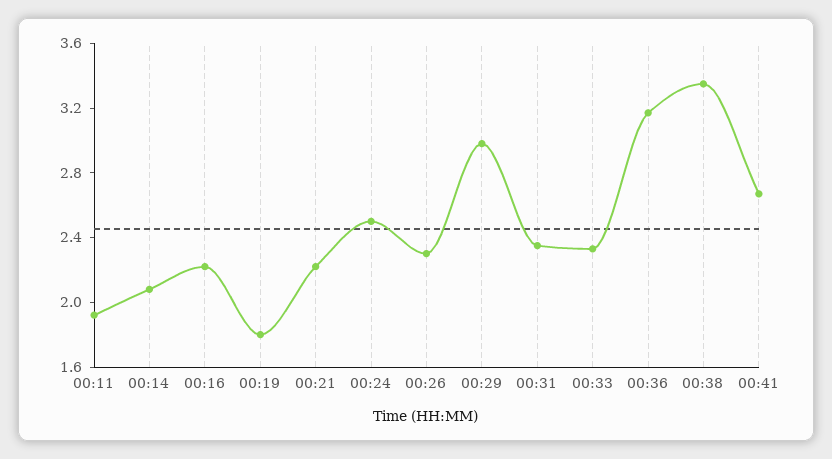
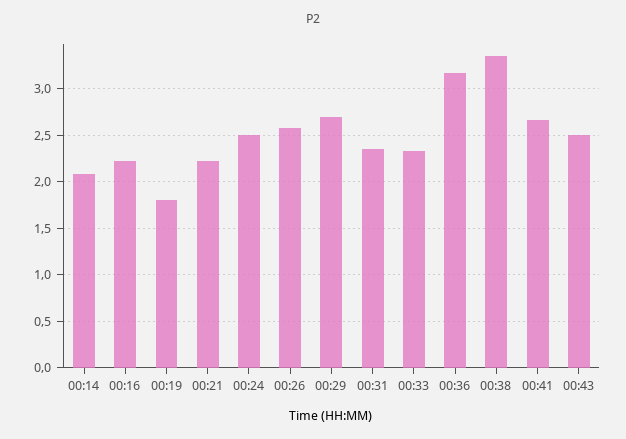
00:11: 1.9 -> none
00:26: 2.3 -> 2.6
00:29: 3 -> 2.7
00:43: none -> 2.5

